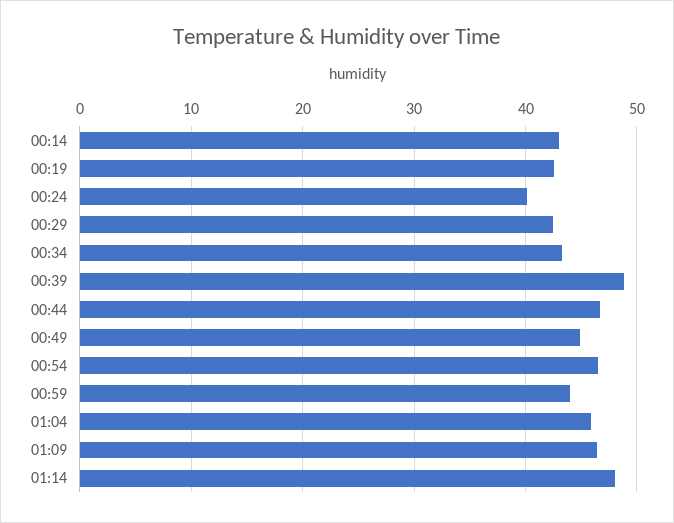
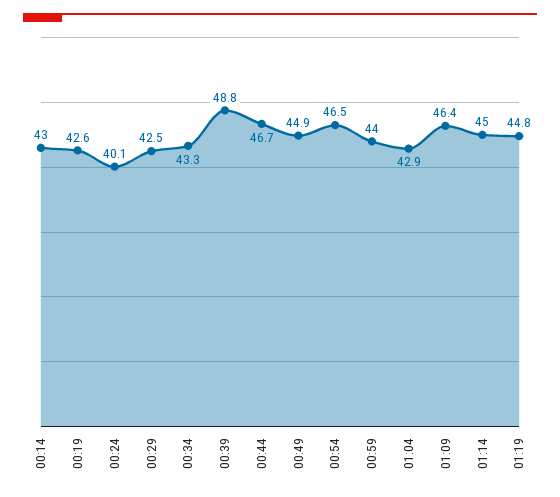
01:04: 46 -> 42.9
01:14: 48 -> 45
01:19: none -> 44.8

